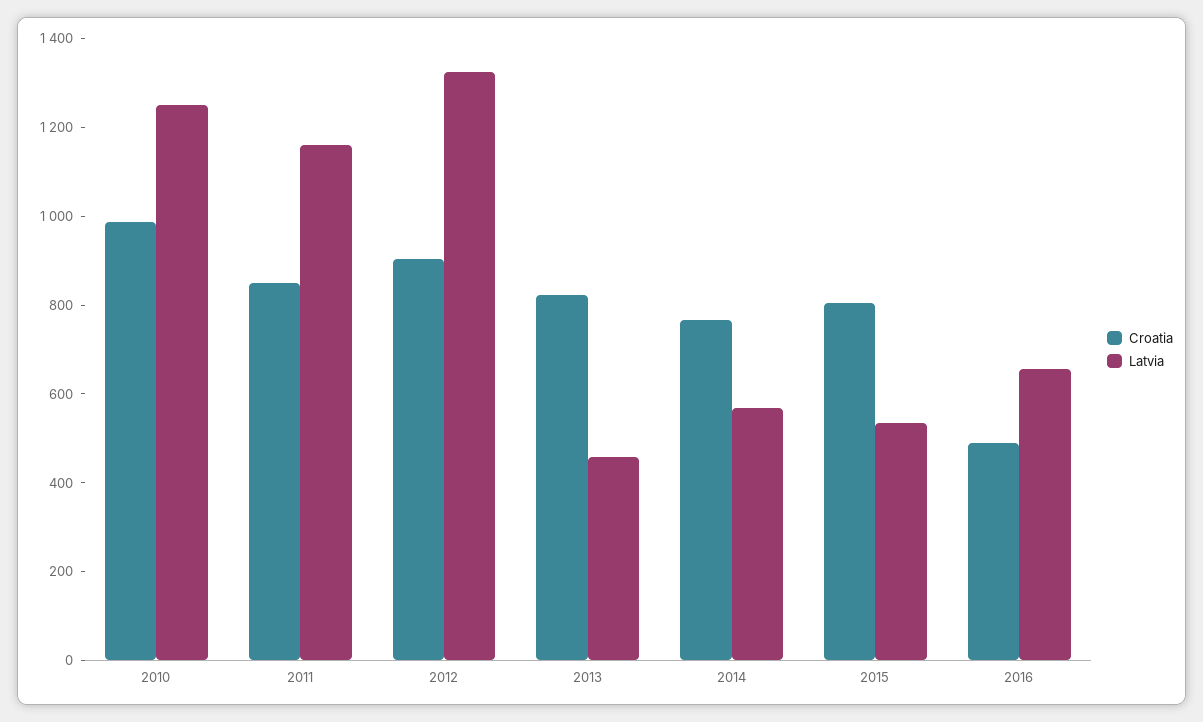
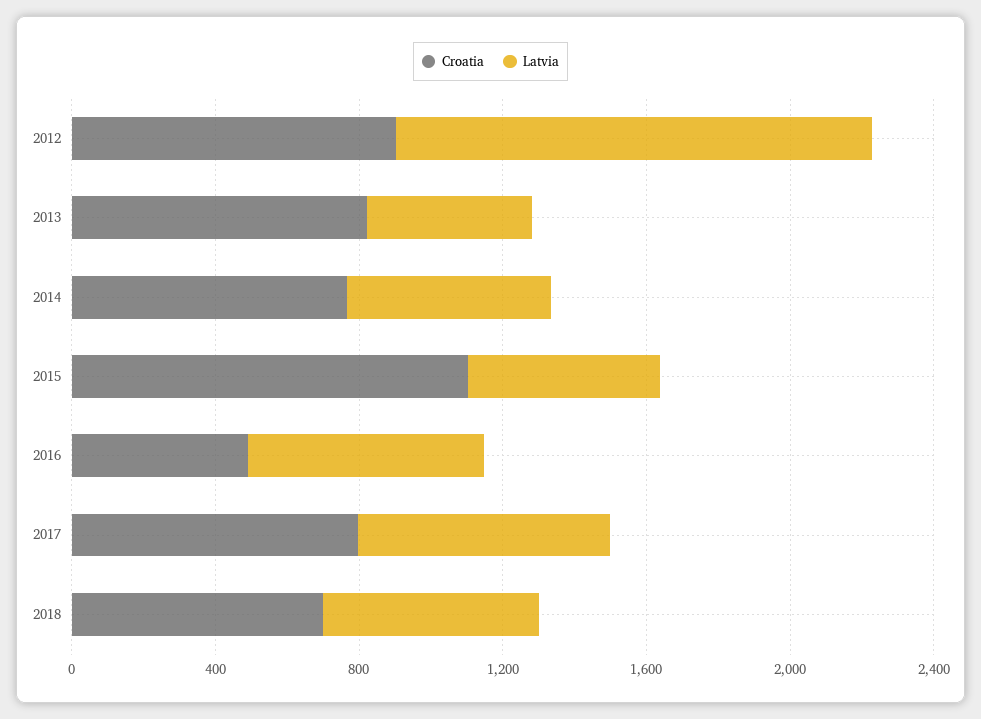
Croatia, 2010: 1000 -> none
Latvia, 2010: 1250 -> none
Croatia, 2011: 850 -> none
Latvia, 2011: 1150 -> none
Croatia, 2015: 800 -> 1100
Croatia, 2017: none -> 800
Latvia, 2017: none -> 700
Croatia, 2018: none -> 700
Latvia, 2018: none -> 600

